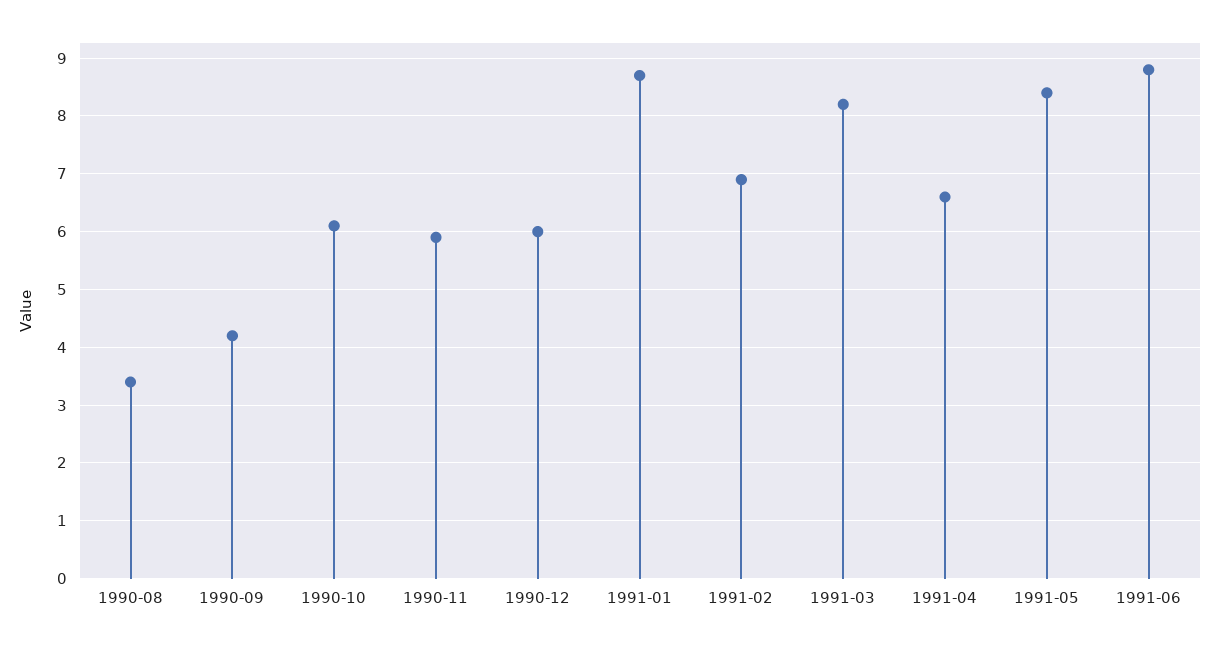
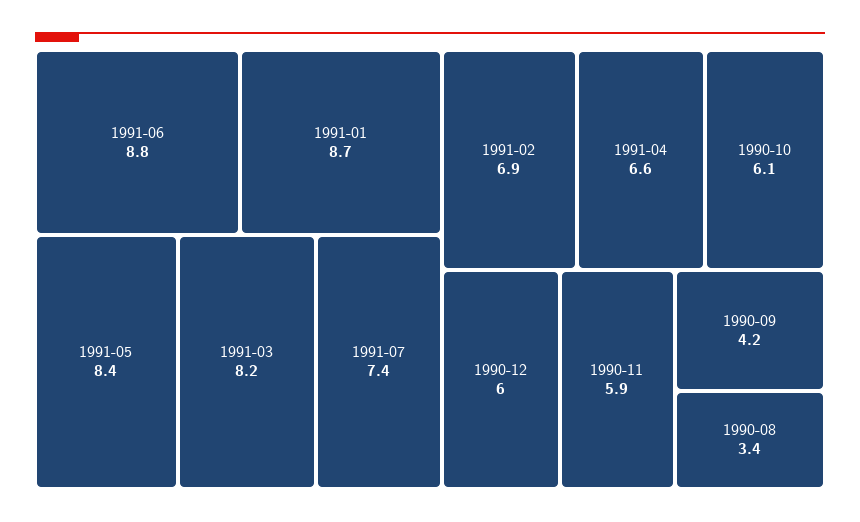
1991-07: none -> 7.4

